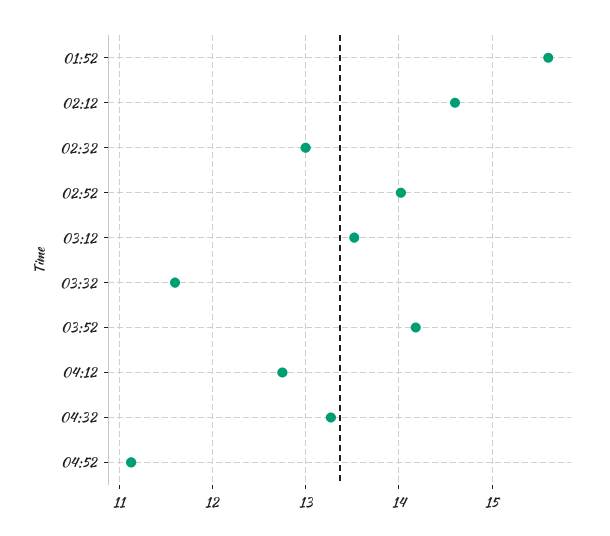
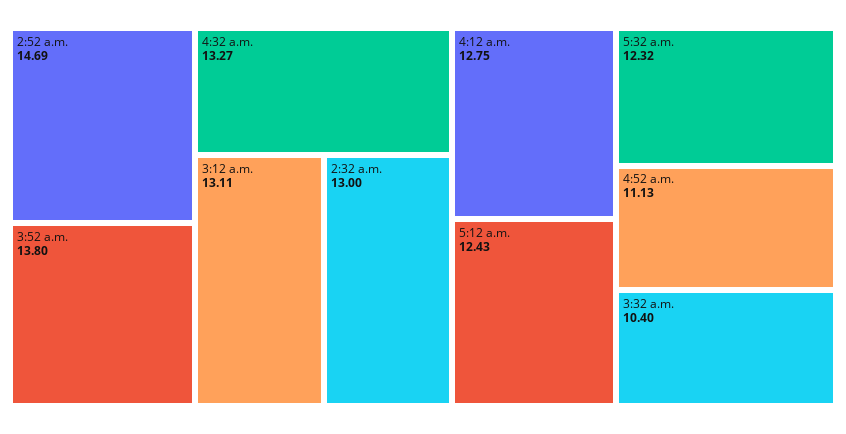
01:52: 15.6 -> none
02:12: 14.6 -> none
02:52: 14 -> 14.69
03:12: 13.5 -> 13.11
03:32: 11.6 -> 10.4
03:52: 14.2 -> 13.8
5:12 a.m.: none -> 12.43
5:32 a.m.: none -> 12.32

